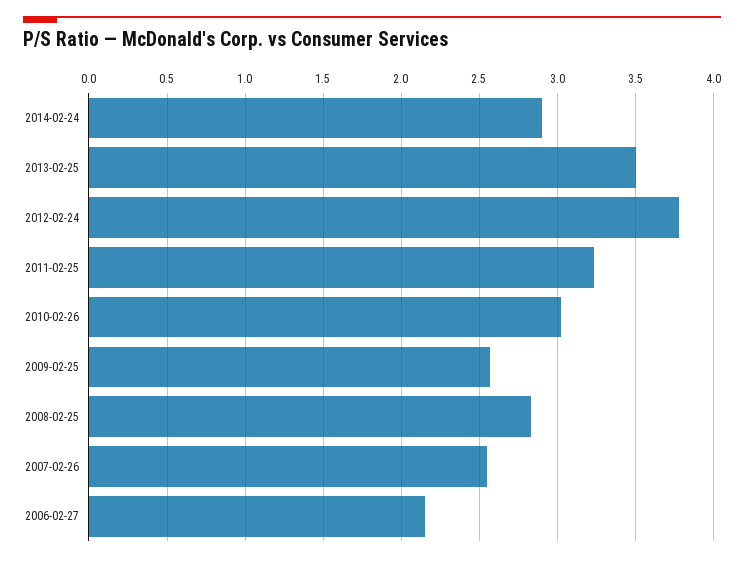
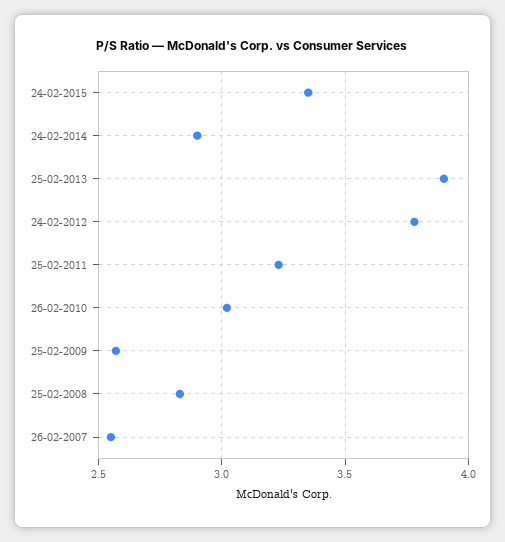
2013-02-25: 3.5 -> 3.9
2006-02-27: 2.15 -> none
24-02-2015: none -> 3.35

